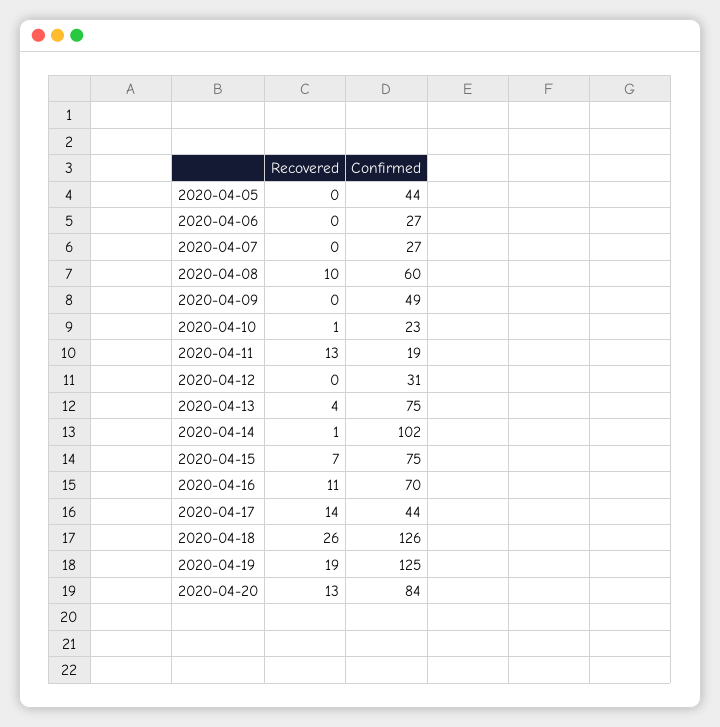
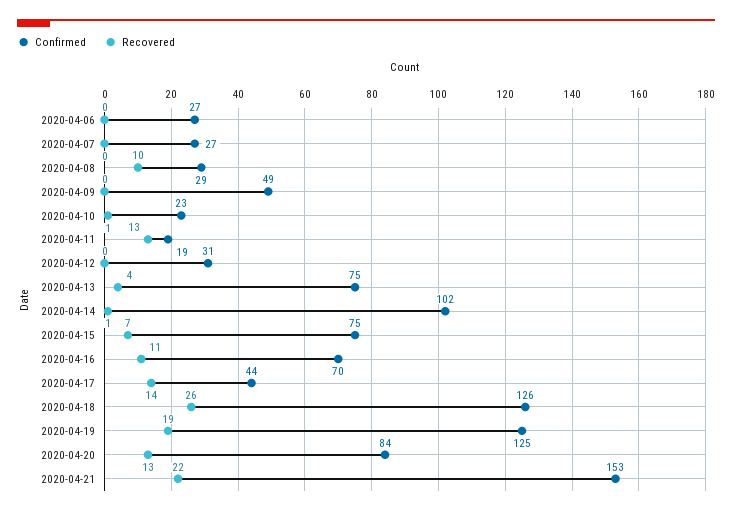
Recovered, 2020-04-05: 0 -> none
Confirmed, 2020-04-05: 44 -> none
Confirmed, 2020-04-08: 60 -> 29
Confirmed, 2020-04-21: none -> 153
Recovered, 2020-04-21: none -> 22

